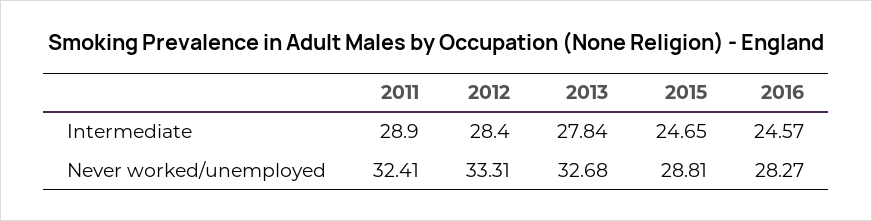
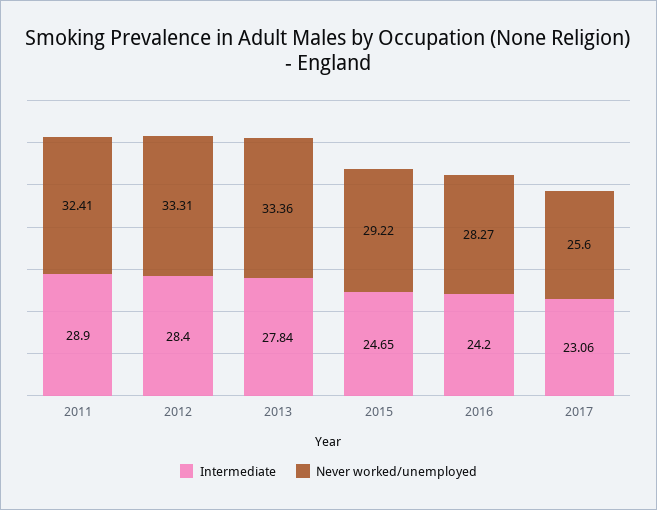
Intermediate, 2016: 24.57 -> 24.2
Never worked/unemployed, 2013: 32.68 -> 33.36
Never worked/unemployed, 2015: 28.81 -> 29.22
Intermediate, 2017: none -> 23.06
Never worked/unemployed, 2017: none -> 25.6

